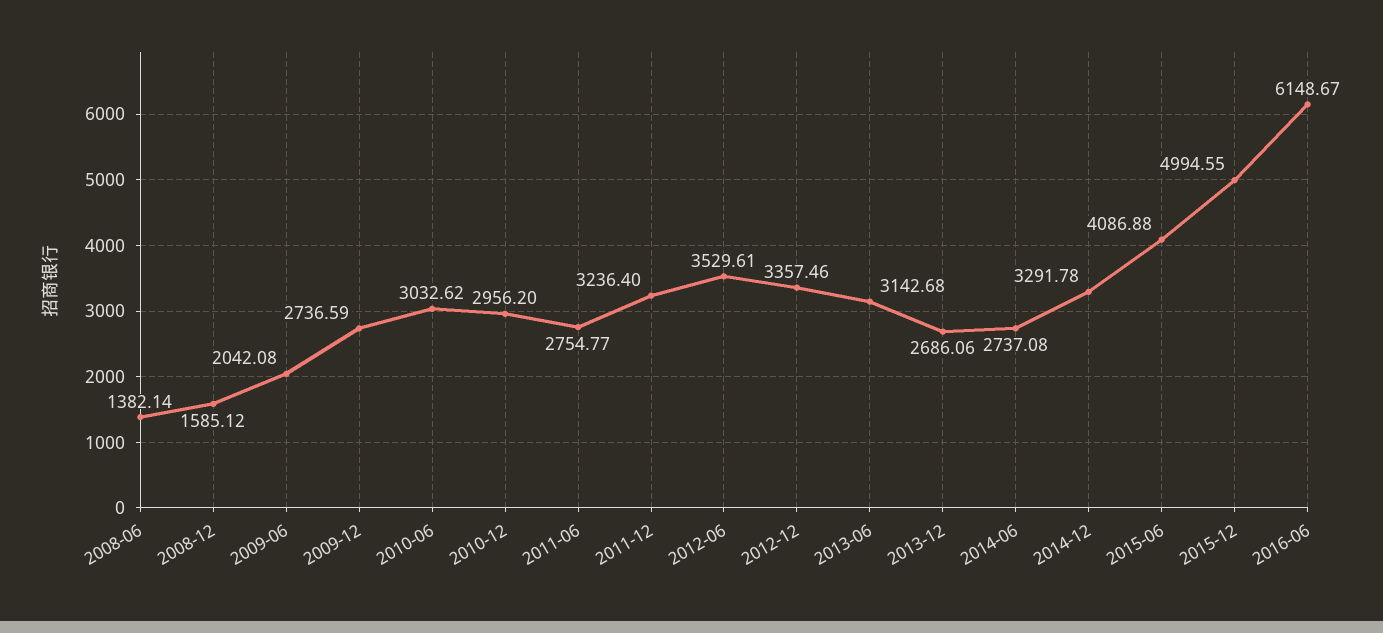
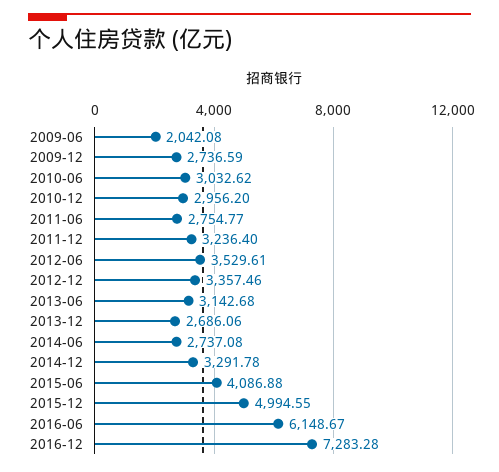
2008-06: 1382.14 -> none
2008-12: 1585.12 -> none
2016-12: none -> 7283.28

